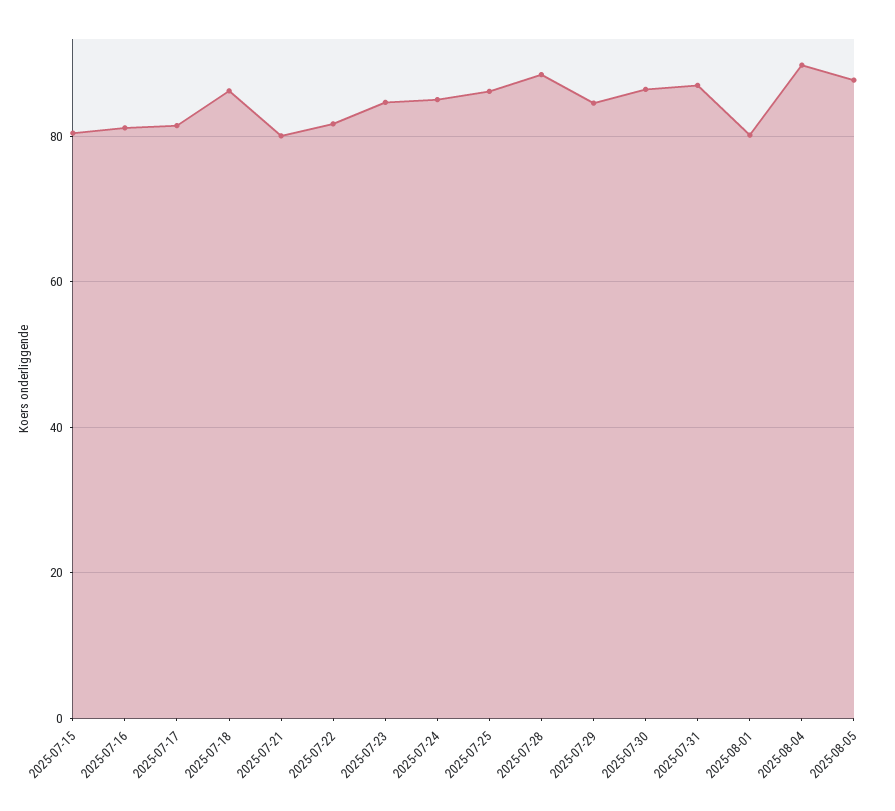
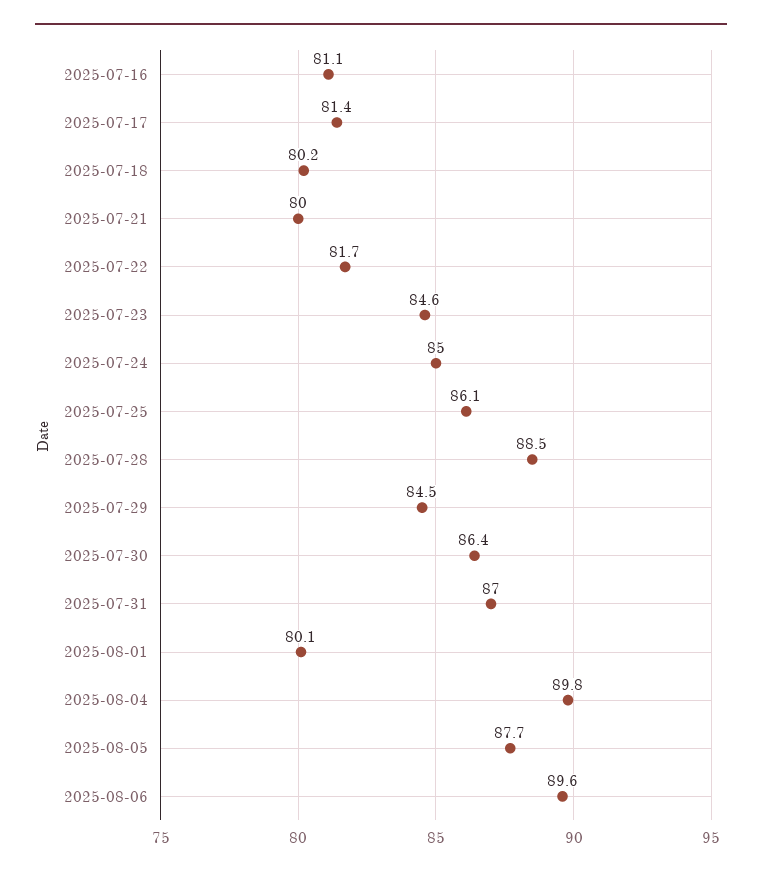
2025-07-15: 80 -> none
2025-07-18: 86 -> 80.2
2025-08-06: none -> 89.6

